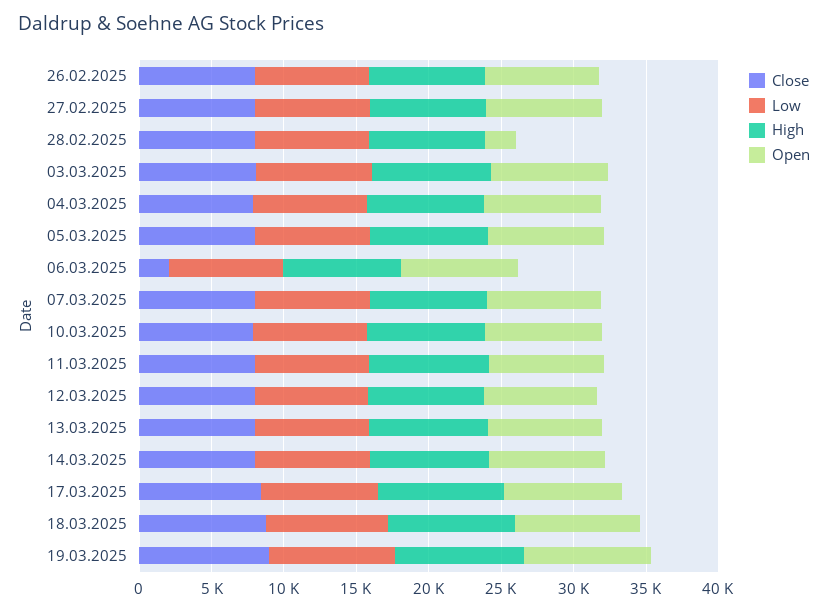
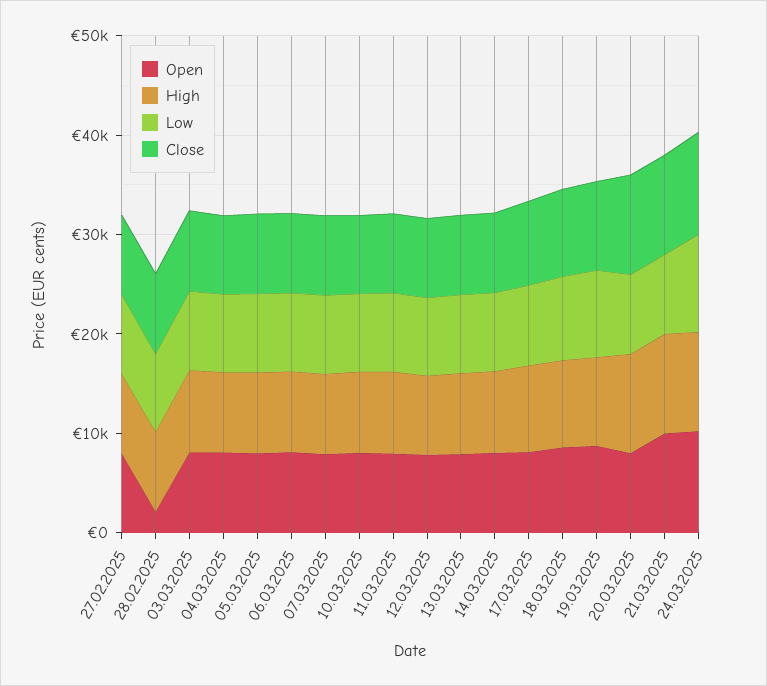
Close, 26.02.2025: 8000 -> none
Low, 26.02.2025: 8000 -> none
High, 26.02.2025: 8000 -> none
Open, 26.02.2025: 8000 -> none
Close, 06.03.2025: 2000 -> 8000
Open, 20.03.2025: none -> 8000
High, 20.03.2025: none -> 10000
Low, 20.03.2025: none -> 8000
Close, 20.03.2025: none -> 10000
Open, 21.03.2025: none -> 10000
High, 21.03.2025: none -> 10000
Low, 21.03.2025: none -> 8000
Close, 21.03.2025: none -> 10000
Open, 24.03.2025: none -> 10000
High, 24.03.2025: none -> 10000
Low, 24.03.2025: none -> 10000
Close, 24.03.2025: none -> 10000

